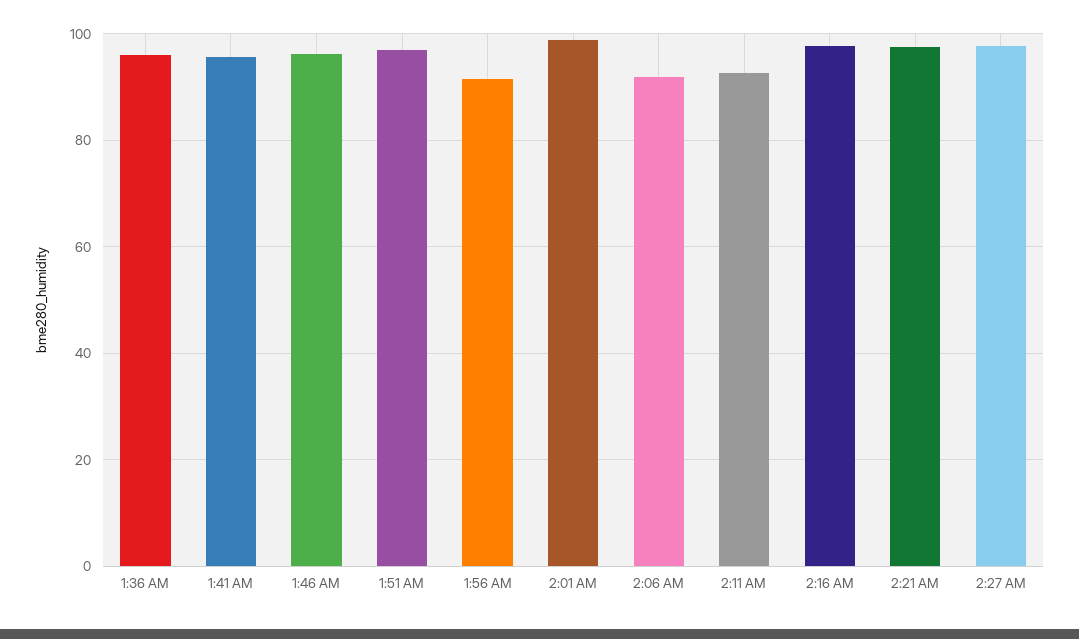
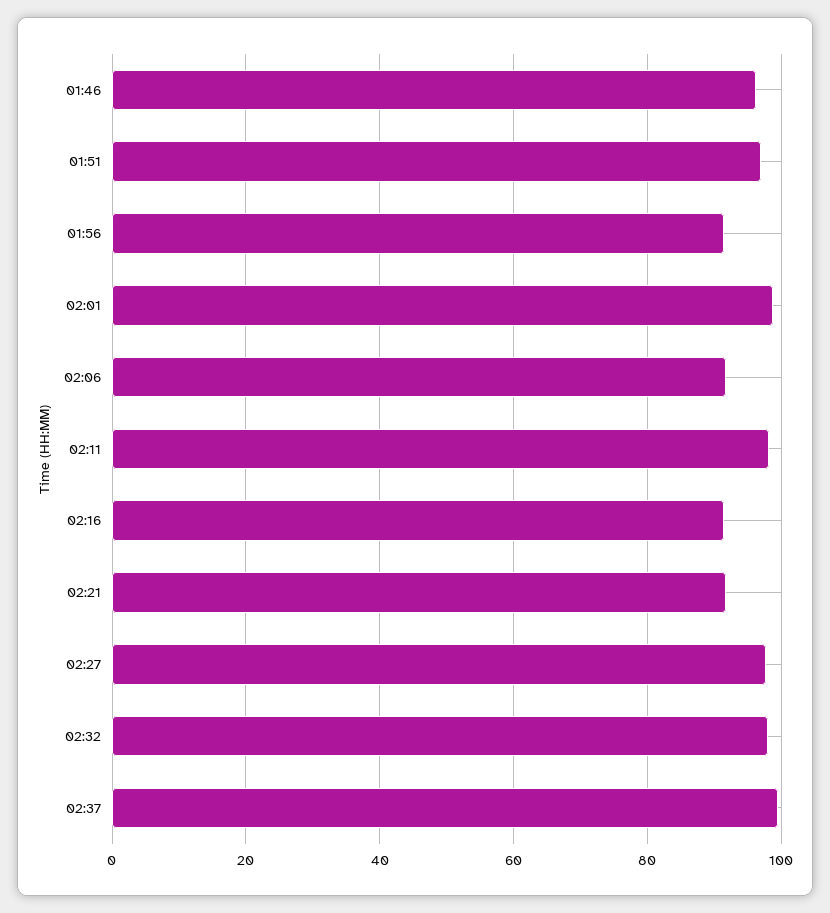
1:36 AM: 96 -> none
1:41 AM: 96 -> none
2:11 AM: 92 -> 98
2:16 AM: 98 -> 92
2:21 AM: 98 -> 92
02:32: none -> 98
02:37: none -> 100

